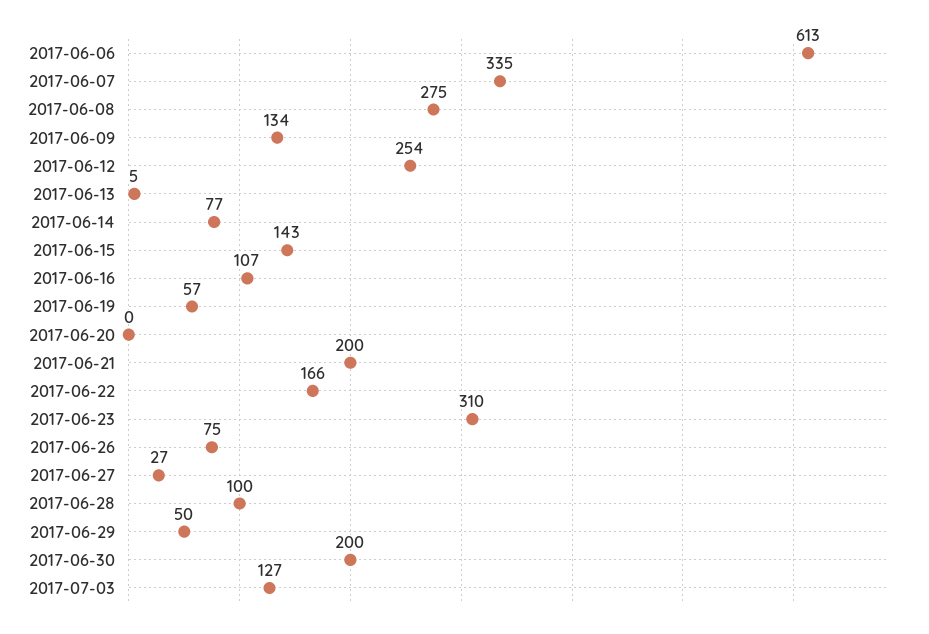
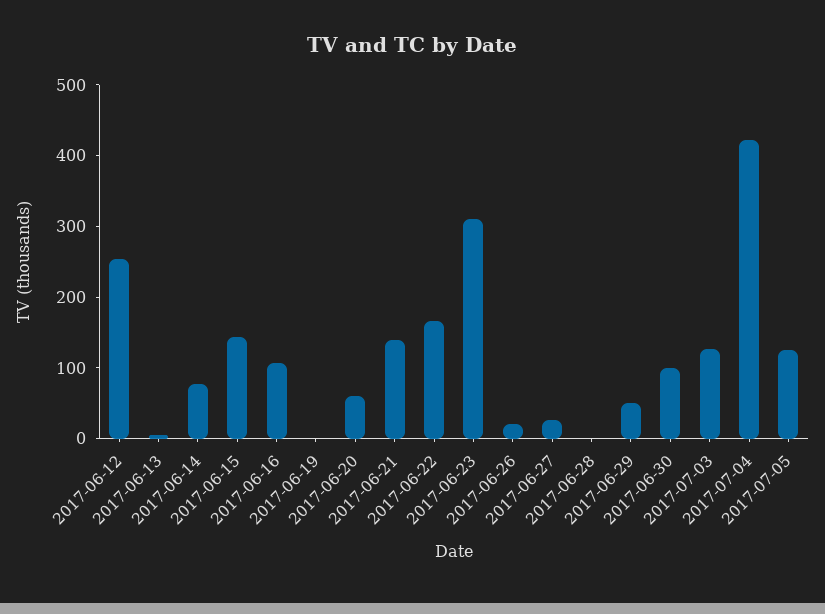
2017-06-06: 613 -> none
2017-06-07: 335 -> none
2017-06-08: 275 -> none
2017-06-09: 134 -> none
2017-06-19: 57 -> 0
2017-06-20: 0 -> 60
2017-06-21: 200 -> 140
2017-06-26: 75 -> 20
2017-06-28: 100 -> 0
2017-06-30: 200 -> 100
2017-07-04: none -> 420
2017-07-05: none -> 120

